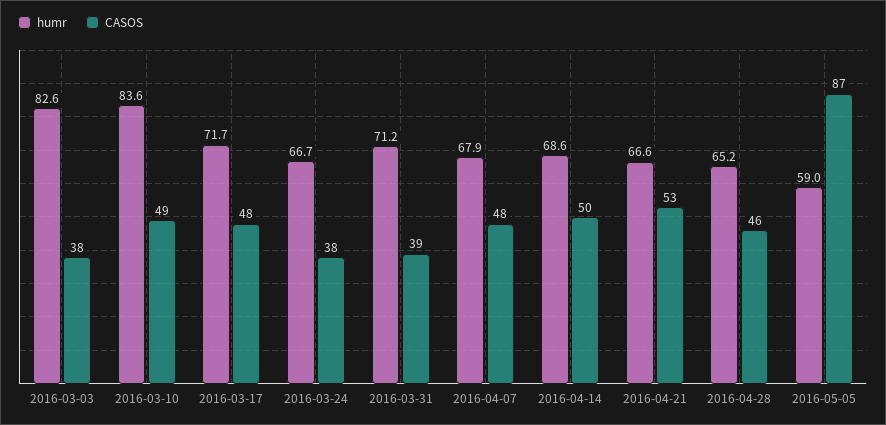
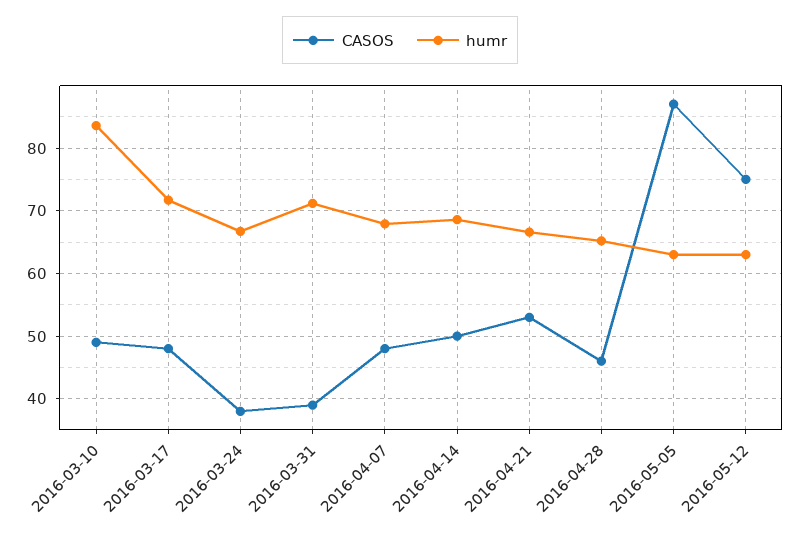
humr, 2016-03-03: 82.6 -> none
CASOS, 2016-03-03: 38 -> none
humr, 2016-05-05: 59 -> 63
CASOS, 2016-05-12: none -> 75
humr, 2016-05-12: none -> 63

